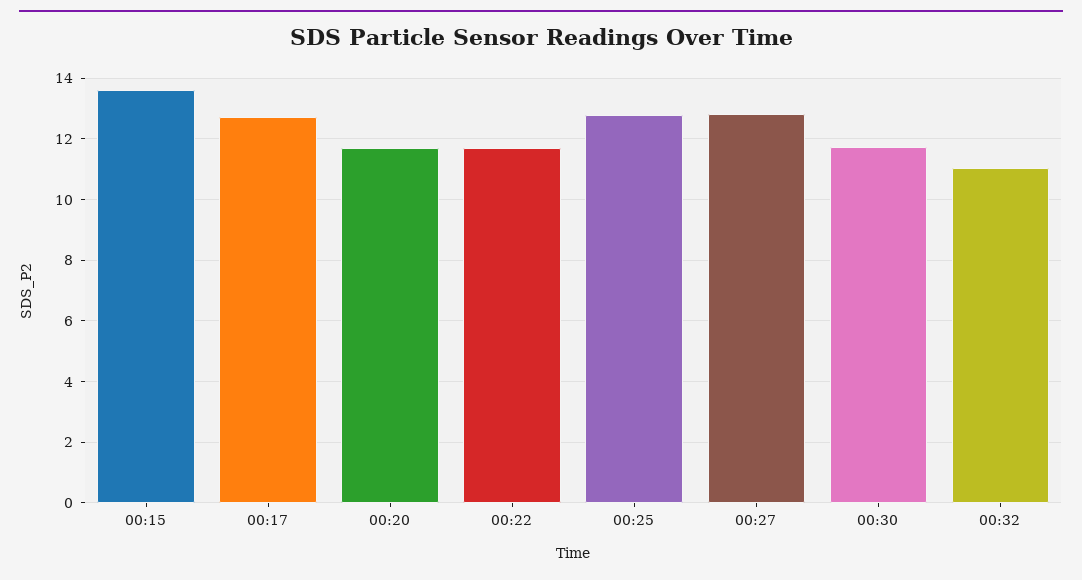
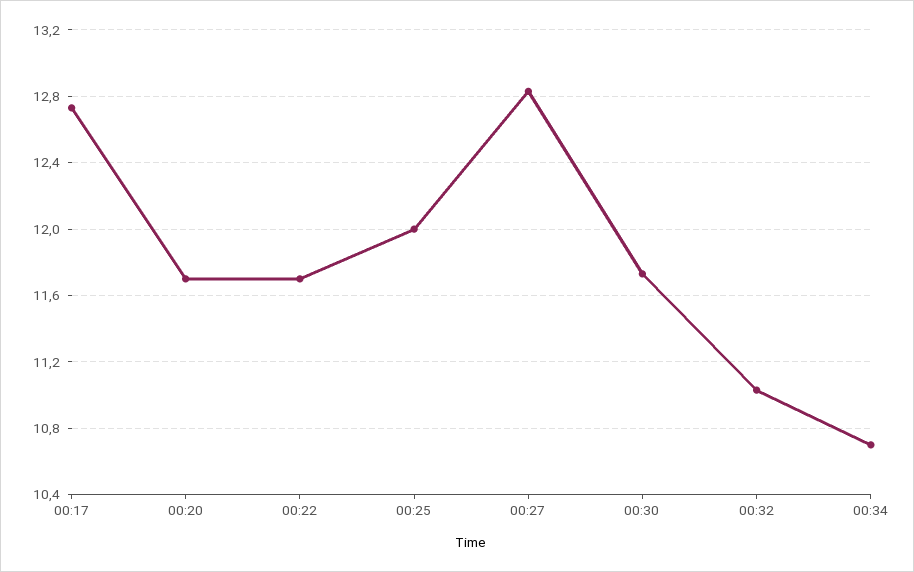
00:15: 13.6 -> none
00:25: 12.8 -> 12
00:34: none -> 10.7

